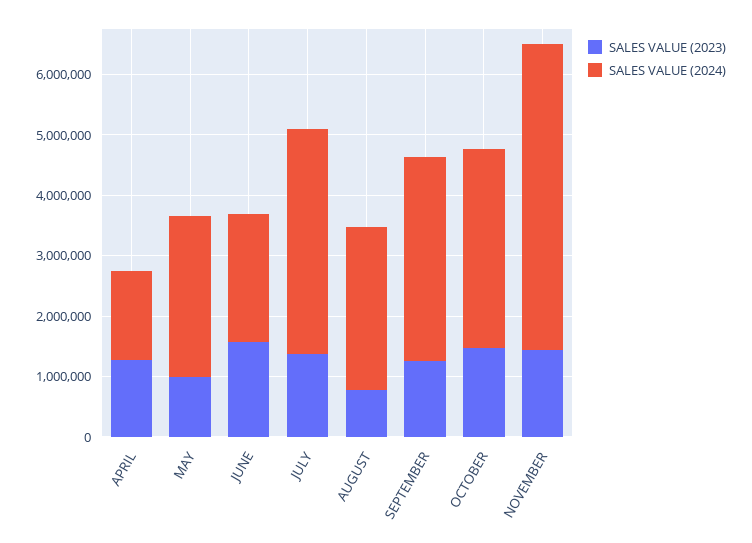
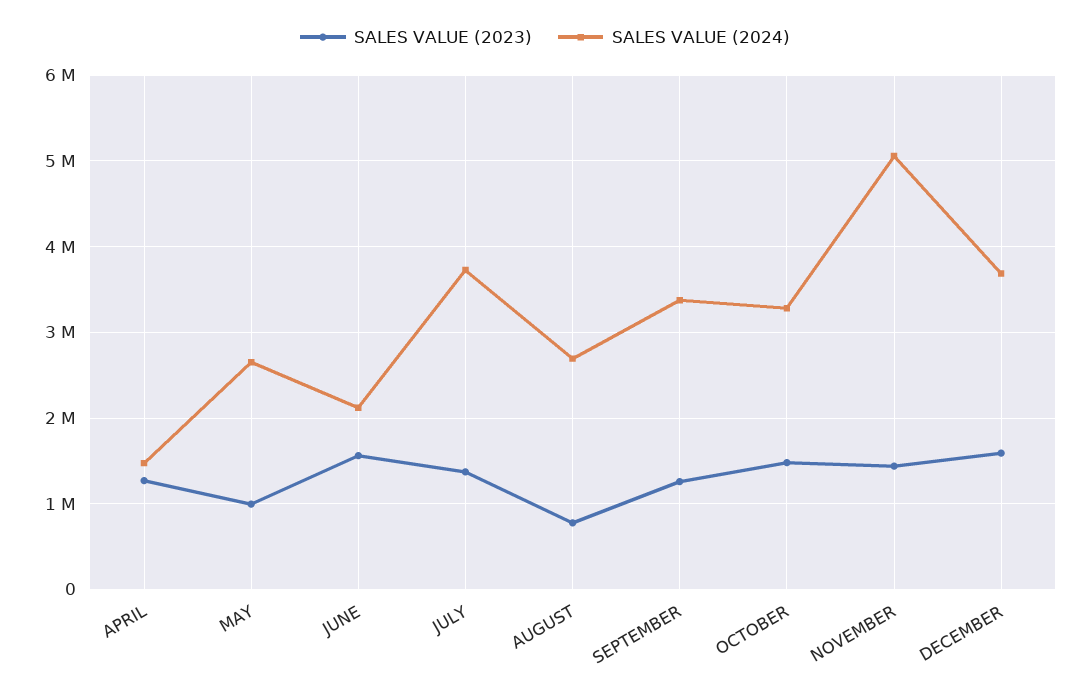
SALES VALUE (2023), DECEMBER: none -> 1600000
SALES VALUE (2024), DECEMBER: none -> 3700000

